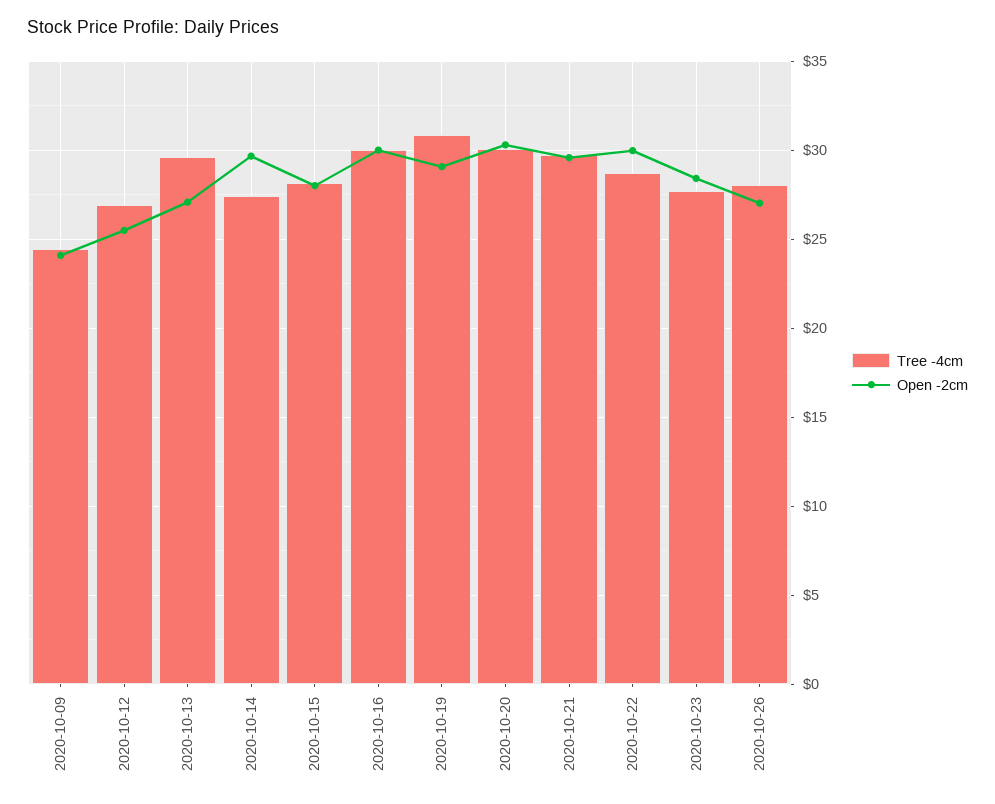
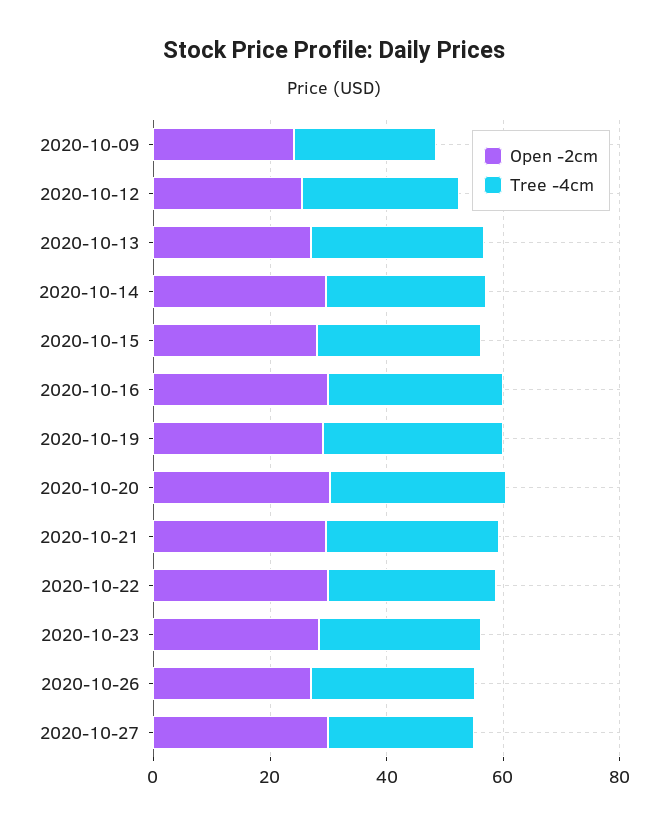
Open -2cm, 2020-10-27: none -> 30
Tree -4cm, 2020-10-27: none -> 25

